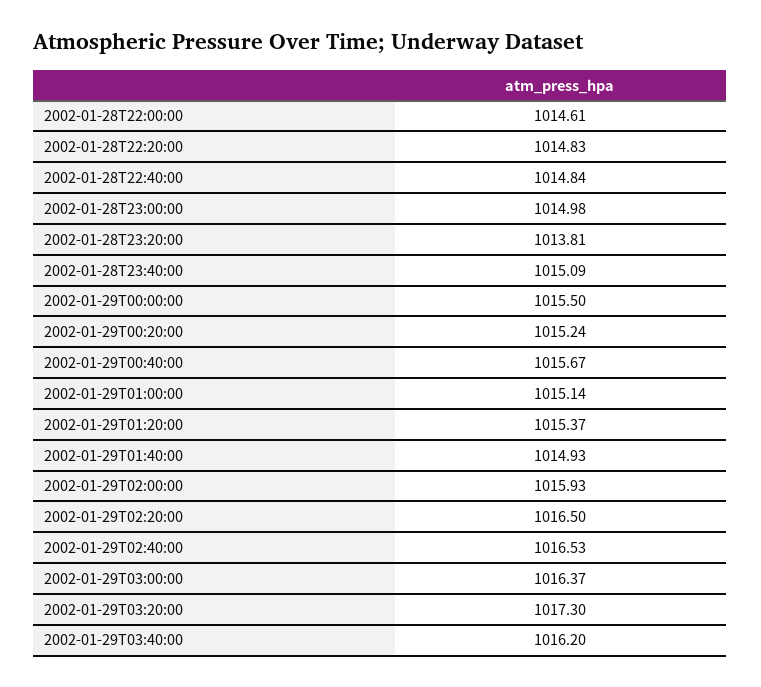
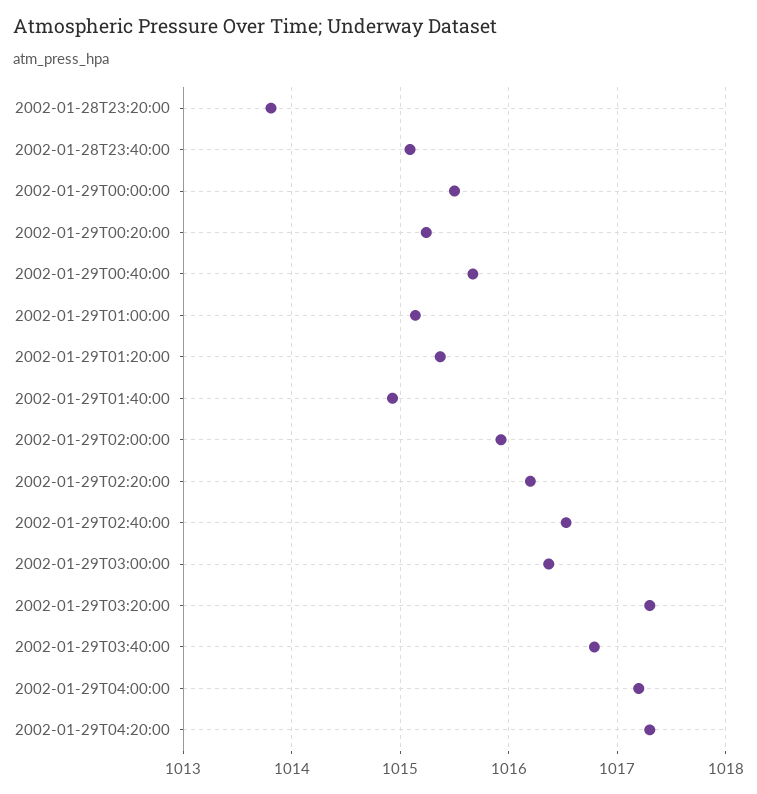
2002-01-28T22:00:00: 1014.61 -> none
2002-01-28T22:20:00: 1014.83 -> none
2002-01-28T22:40:00: 1014.84 -> none
2002-01-28T23:00:00: 1014.98 -> none
2002-01-29T02:20:00: 1016.5 -> 1016.2
2002-01-29T03:40:00: 1016.2 -> 1016.8
2002-01-29T04:00:00: none -> 1017.2
2002-01-29T04:20:00: none -> 1017.3

